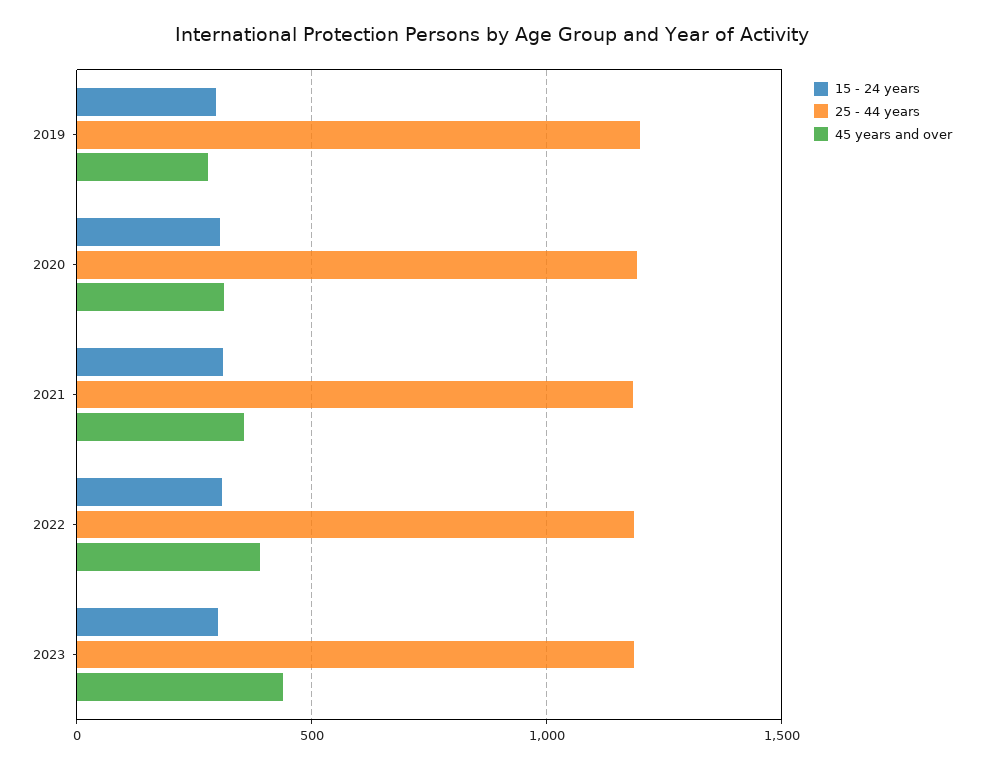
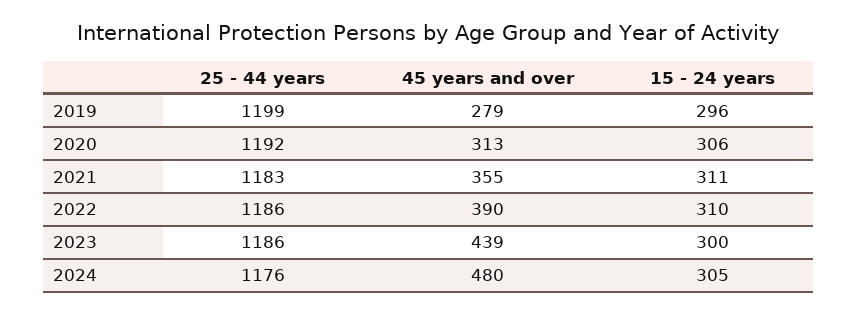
25 - 44 years, 2024: none -> 1176
45 years and over, 2024: none -> 480
15 - 24 years, 2024: none -> 305

